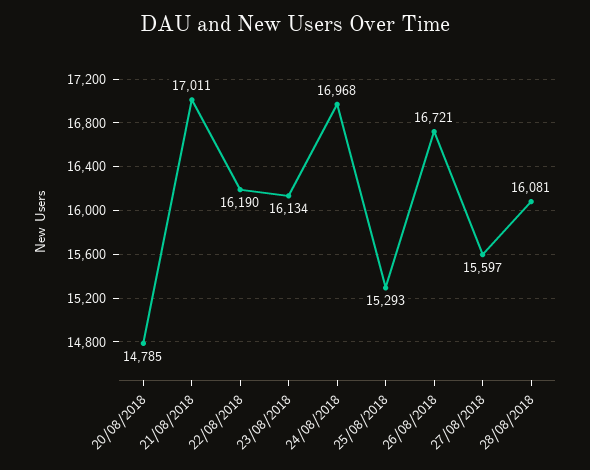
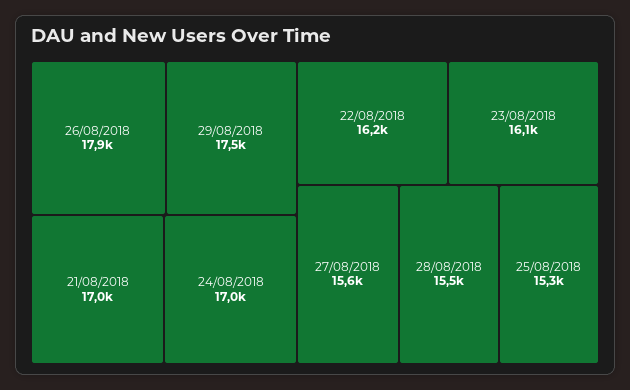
20/08/2018: 14785 -> none
26/08/2018: 16721 -> 17900
28/08/2018: 16081 -> 15500
29/08/2018: none -> 17500

